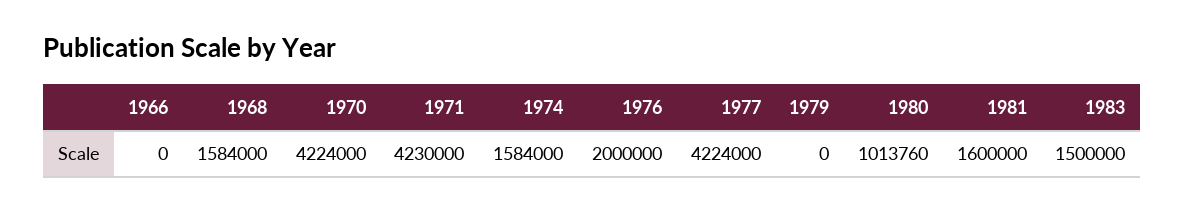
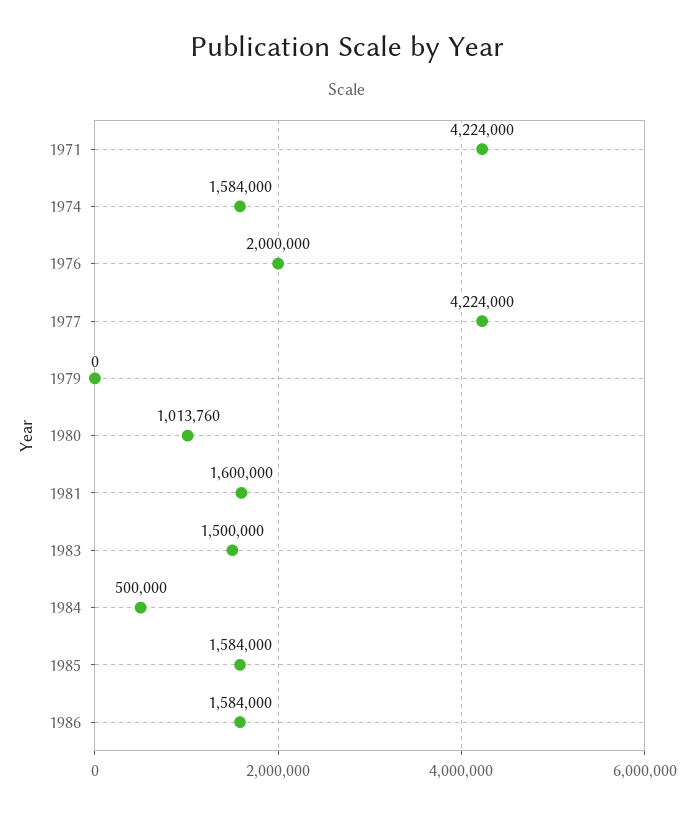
1966: 0 -> none
1968: 1584000 -> none
1970: 4224000 -> none
1971: 4230000 -> 4224000
1984: none -> 500000
1985: none -> 1584000
1986: none -> 1584000

